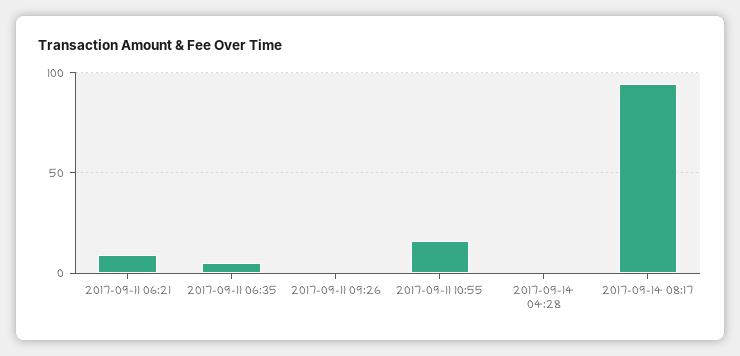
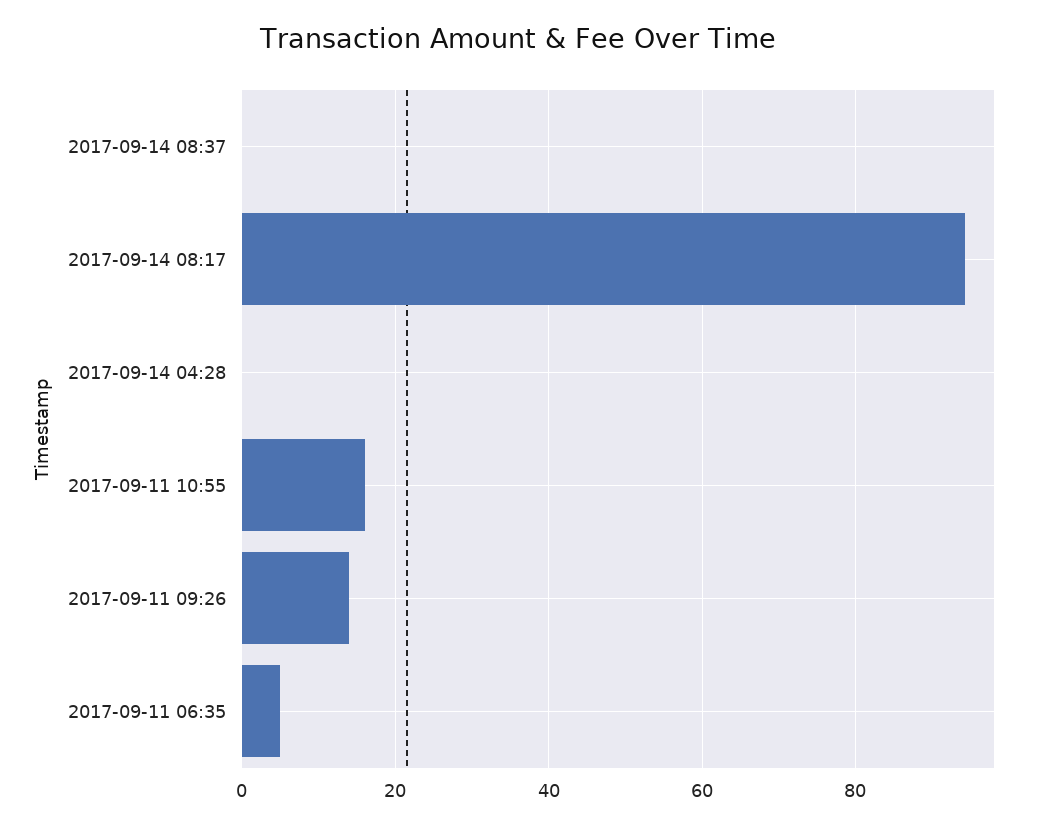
2017-09-11 06:21: 10 -> none
2017-09-11 09:26: 0 -> 14
2017-09-14 08:37: none -> 0

